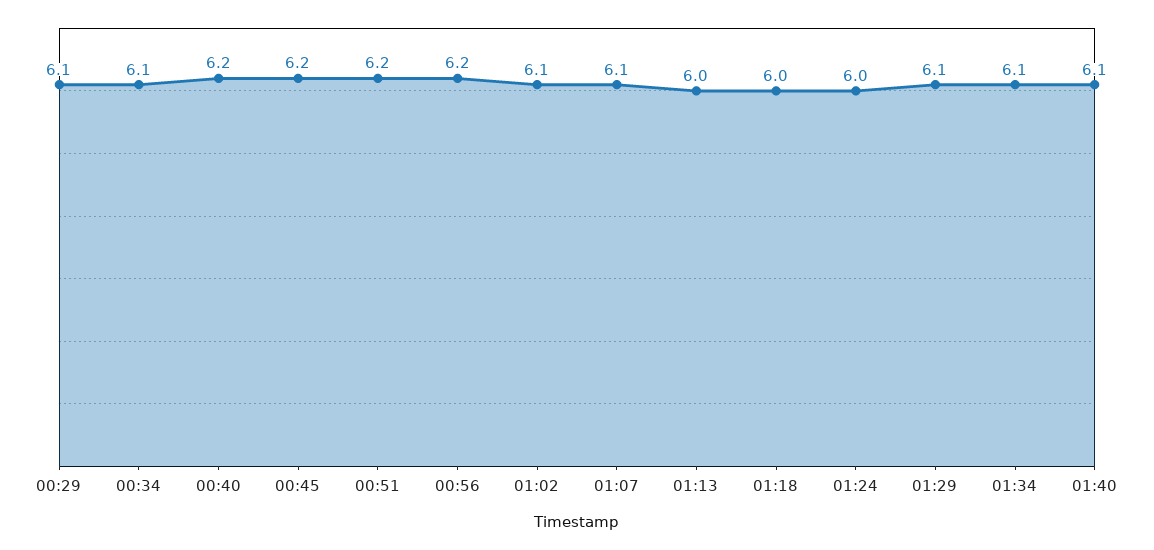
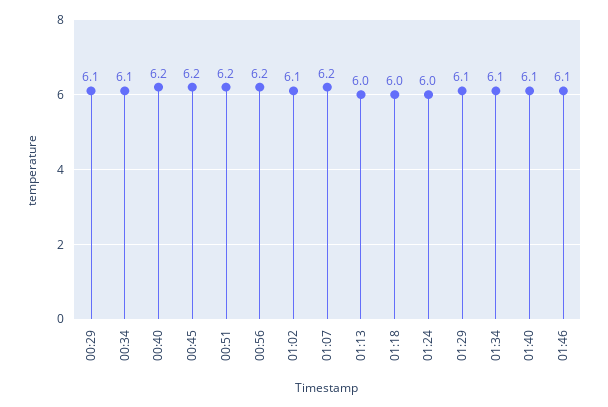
01:07: 6.1 -> 6.2
01:46: none -> 6.1

